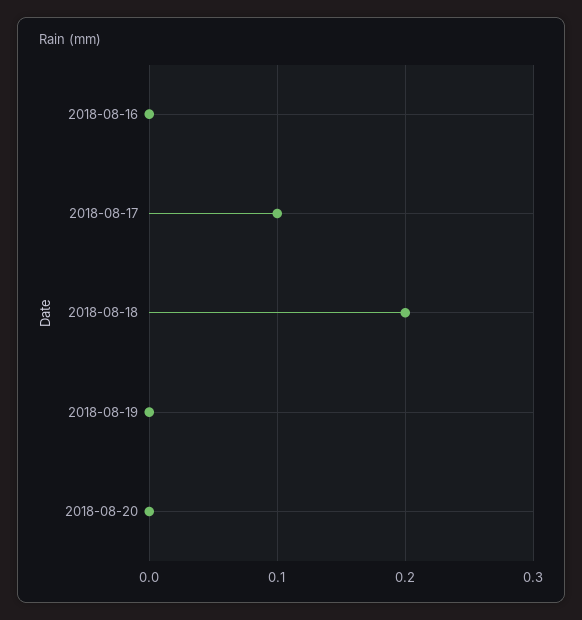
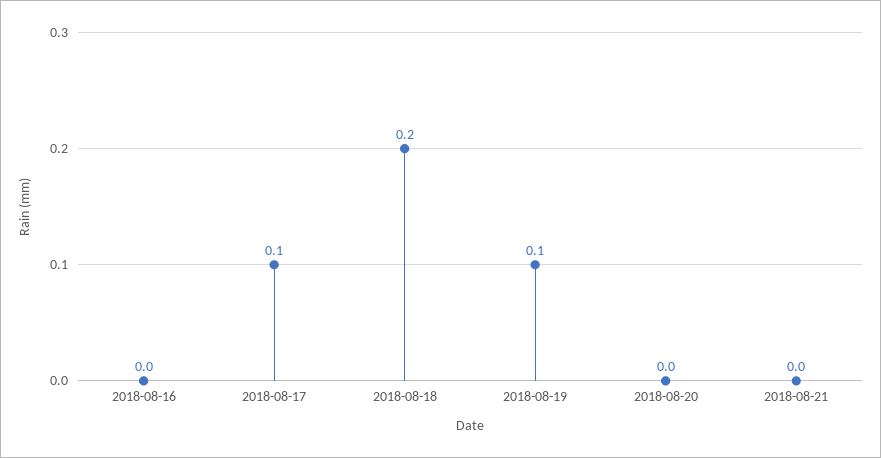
2018-08-19: 0 -> 0.1
2018-08-21: none -> 0

